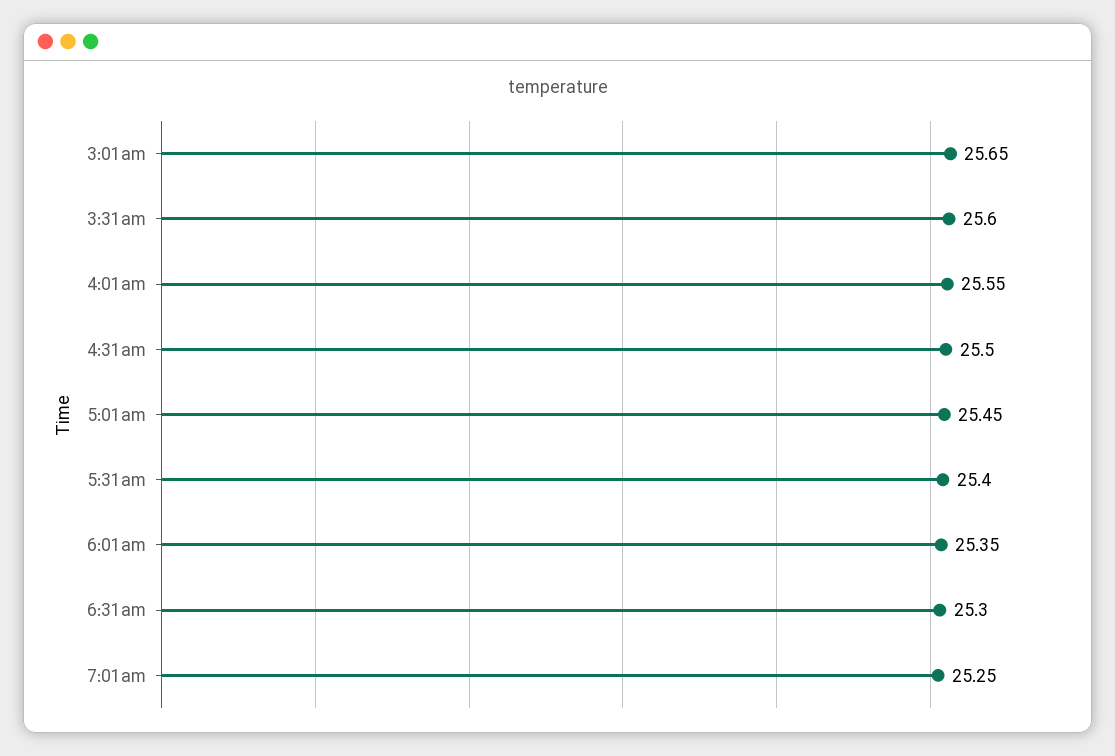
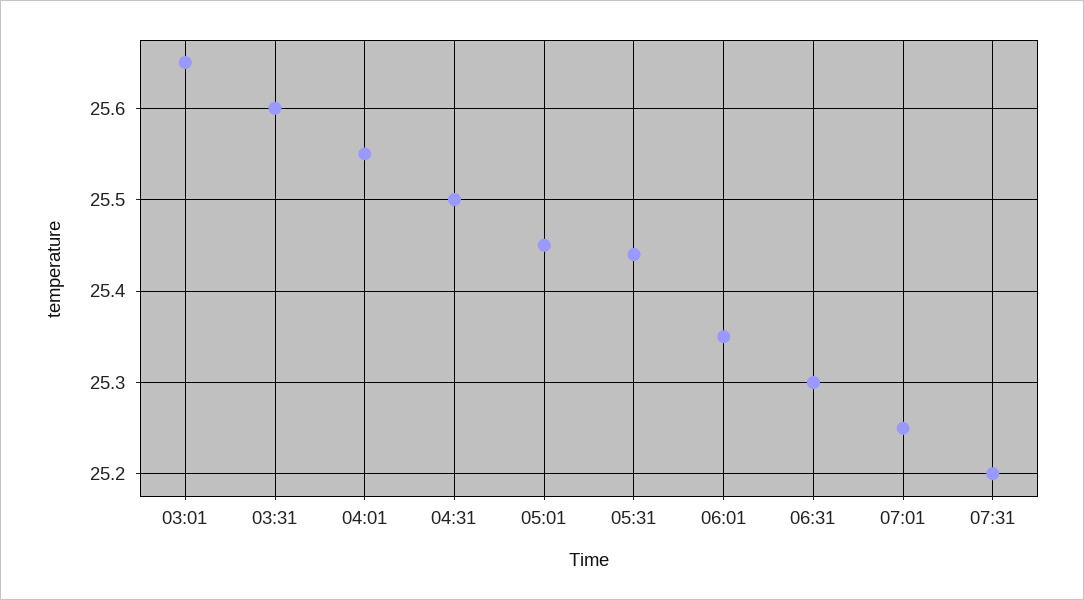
5:31am: 25.4 -> 25.44
07:31: none -> 25.2

